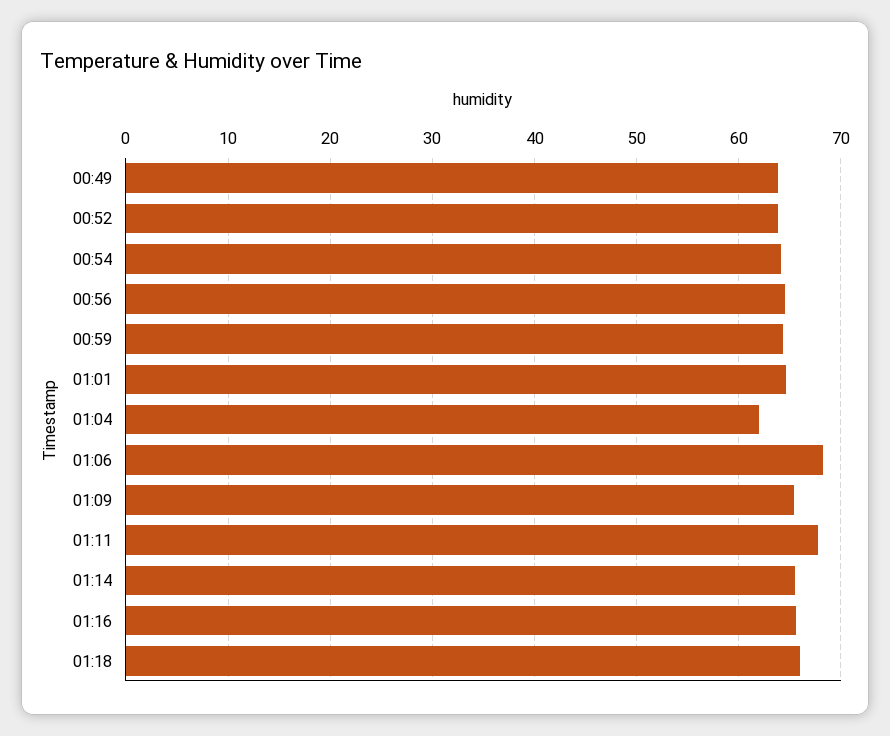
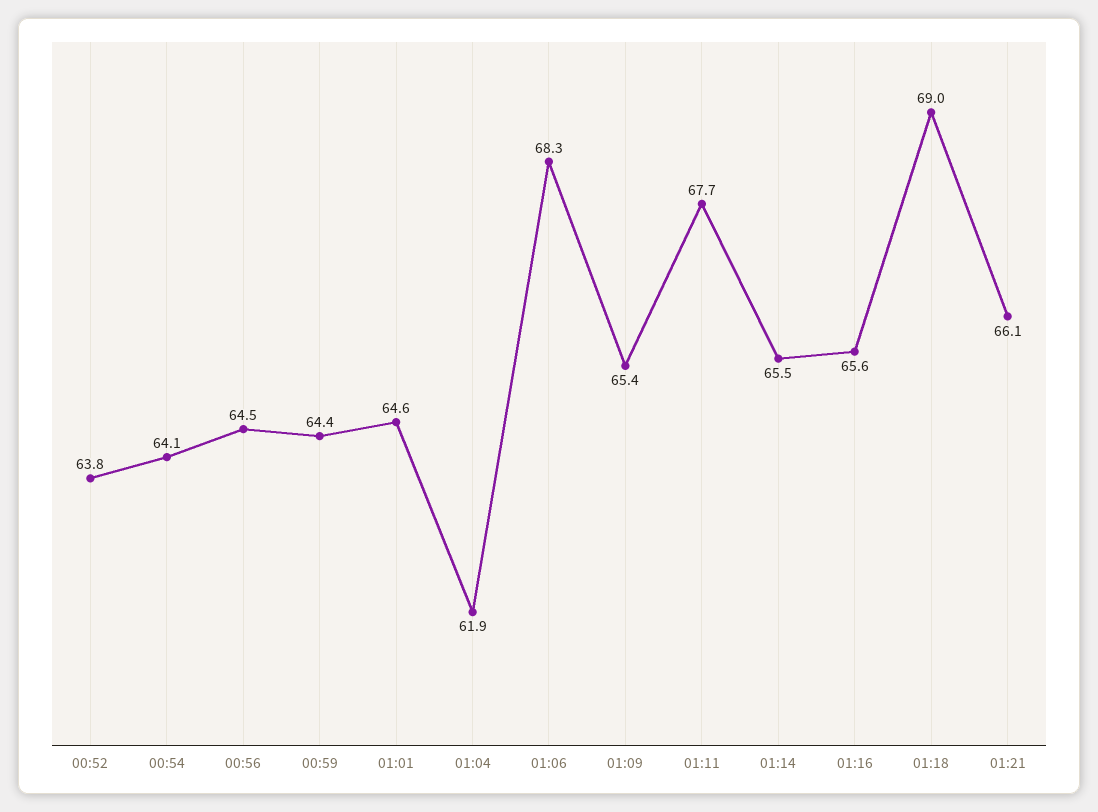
00:49: 64 -> none
01:18: 66 -> 69
01:21: none -> 66.1

